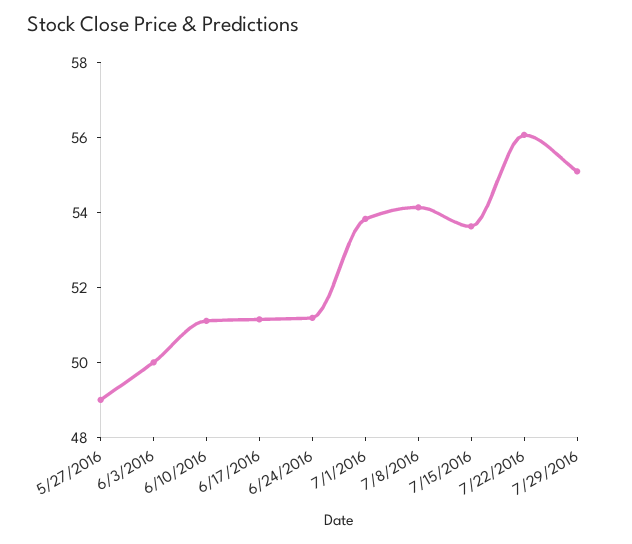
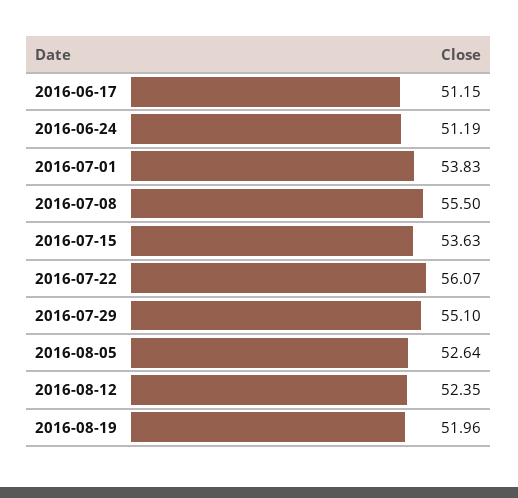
5/27/2016: 49 -> none
6/3/2016: 50 -> none
6/10/2016: 51 -> none
7/8/2016: 54 -> 55.5
2016-08-05: none -> 52.64
2016-08-12: none -> 52.35
2016-08-19: none -> 51.96

